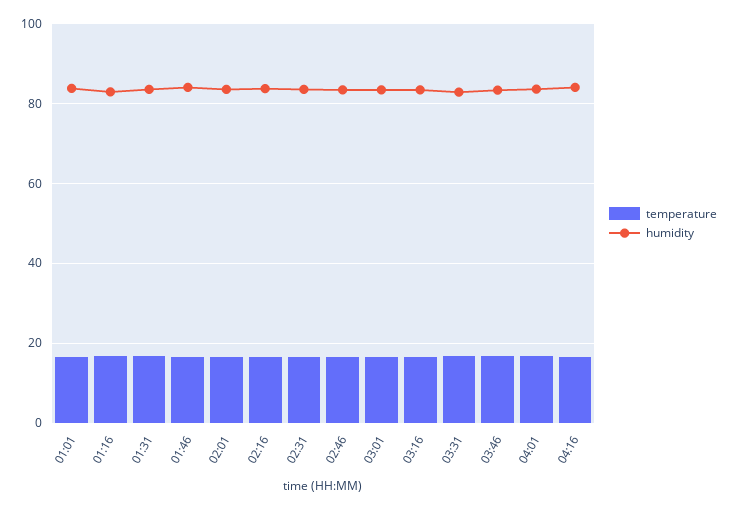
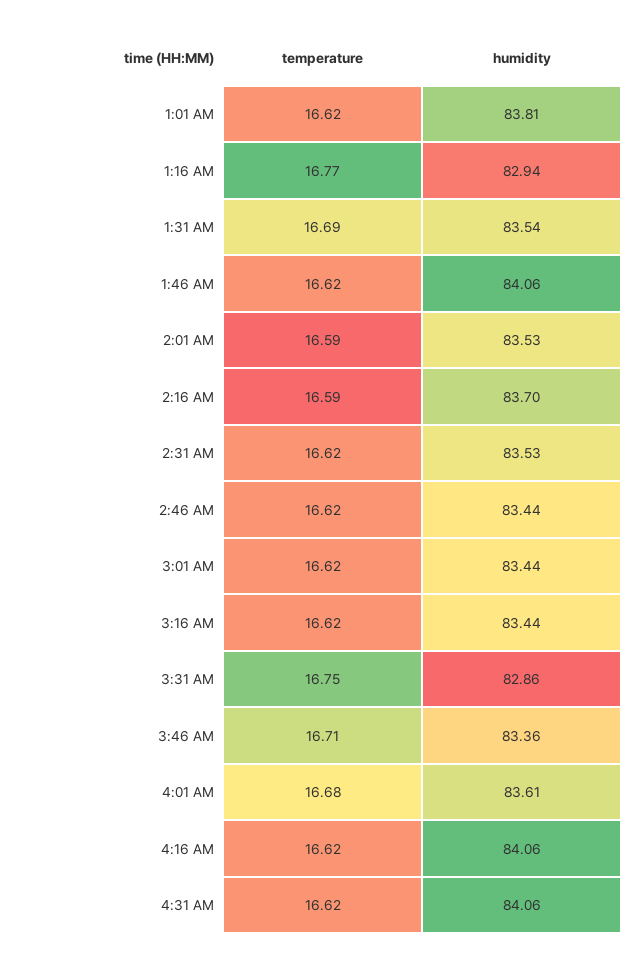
temperature, 4:31 AM: none -> 16.62
humidity, 4:31 AM: none -> 84.06

